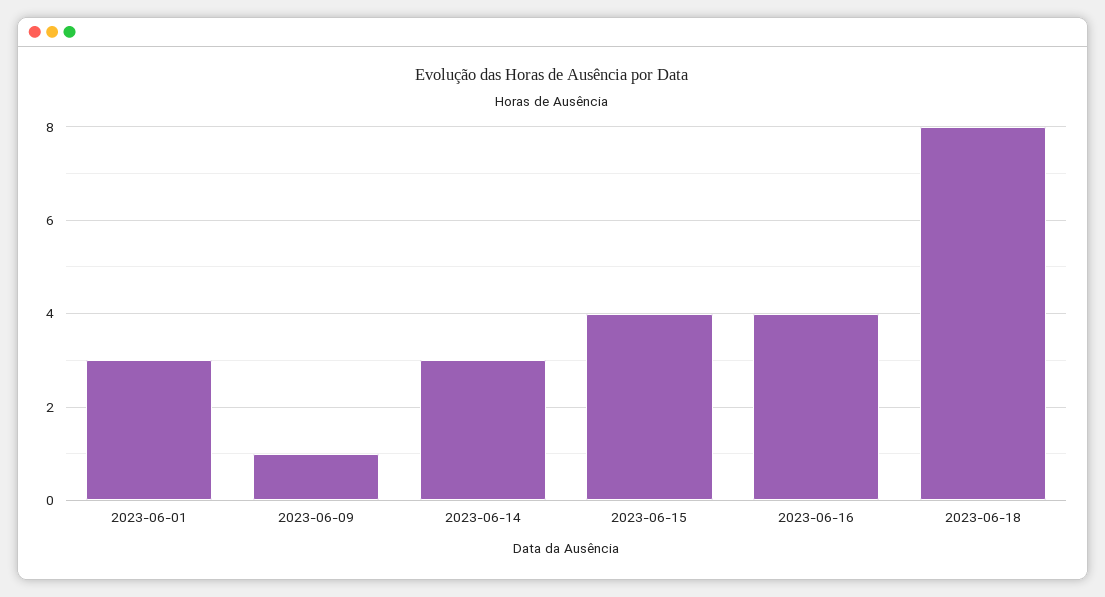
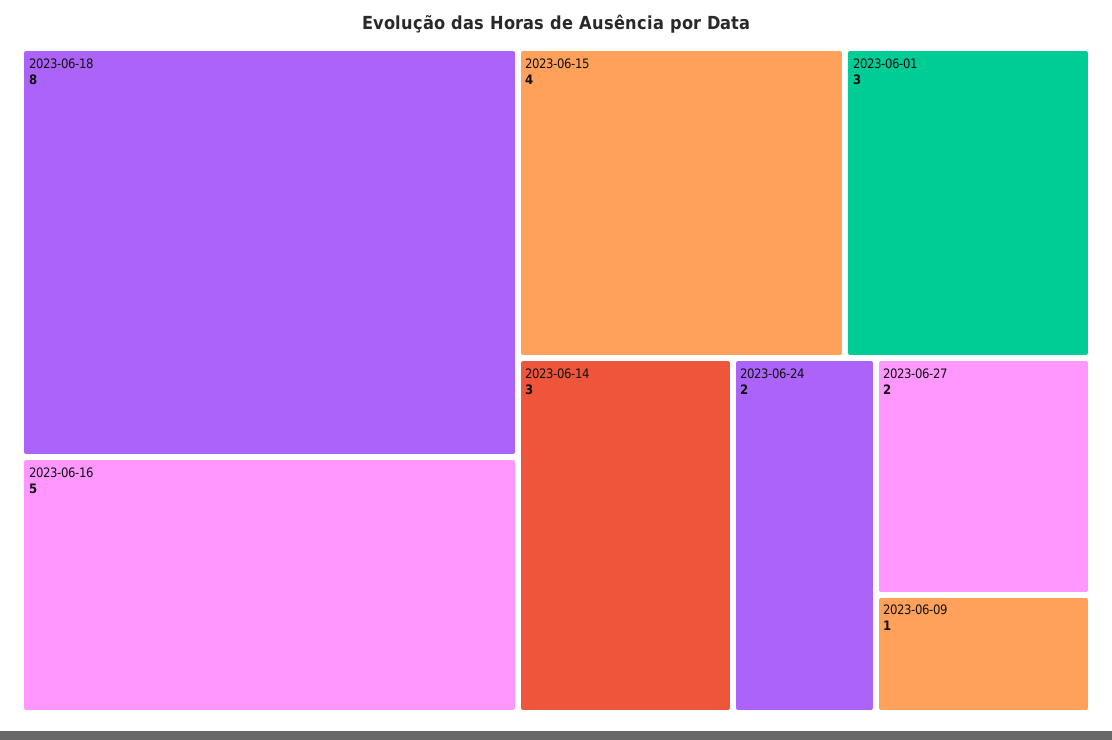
2023-06-16: 4 -> 5
2023-06-24: none -> 2
2023-06-27: none -> 2

